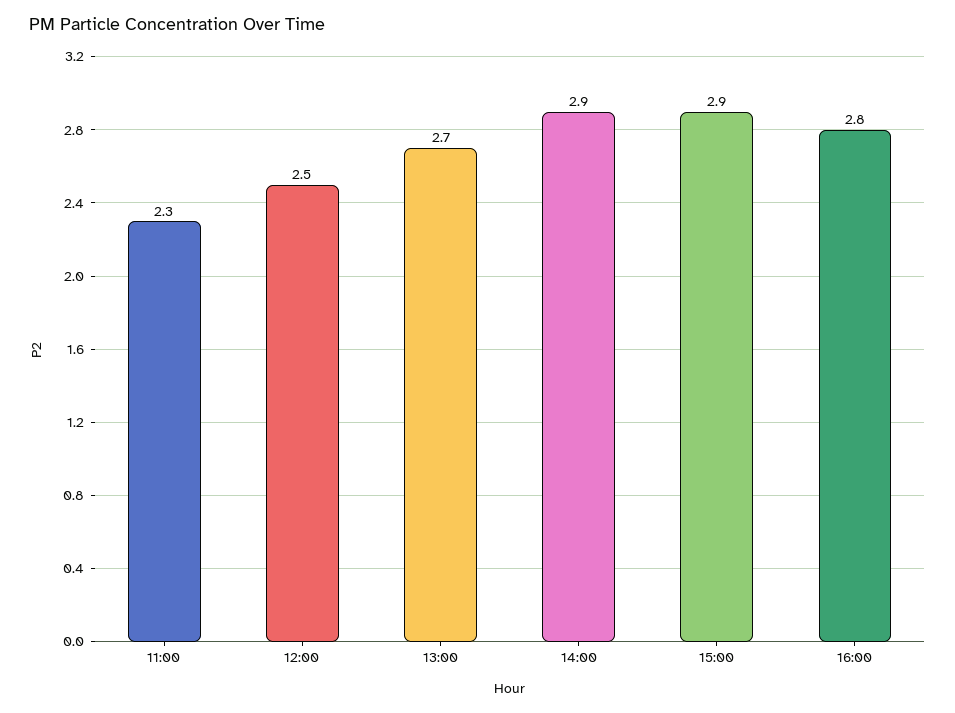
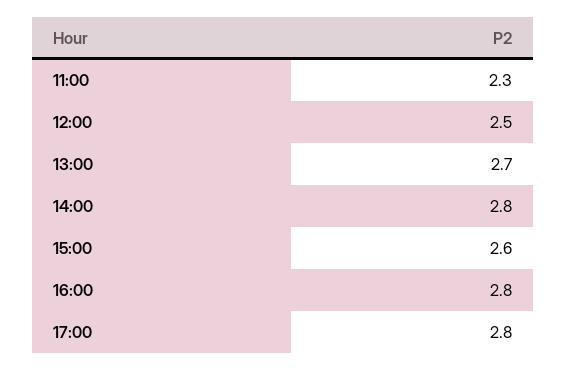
14:00: 2.9 -> 2.8
15:00: 2.9 -> 2.6
17:00: none -> 2.8

